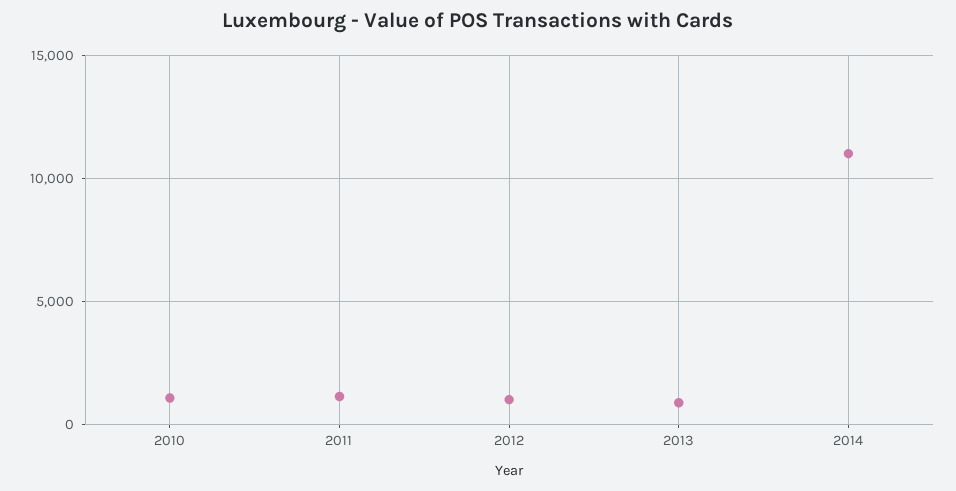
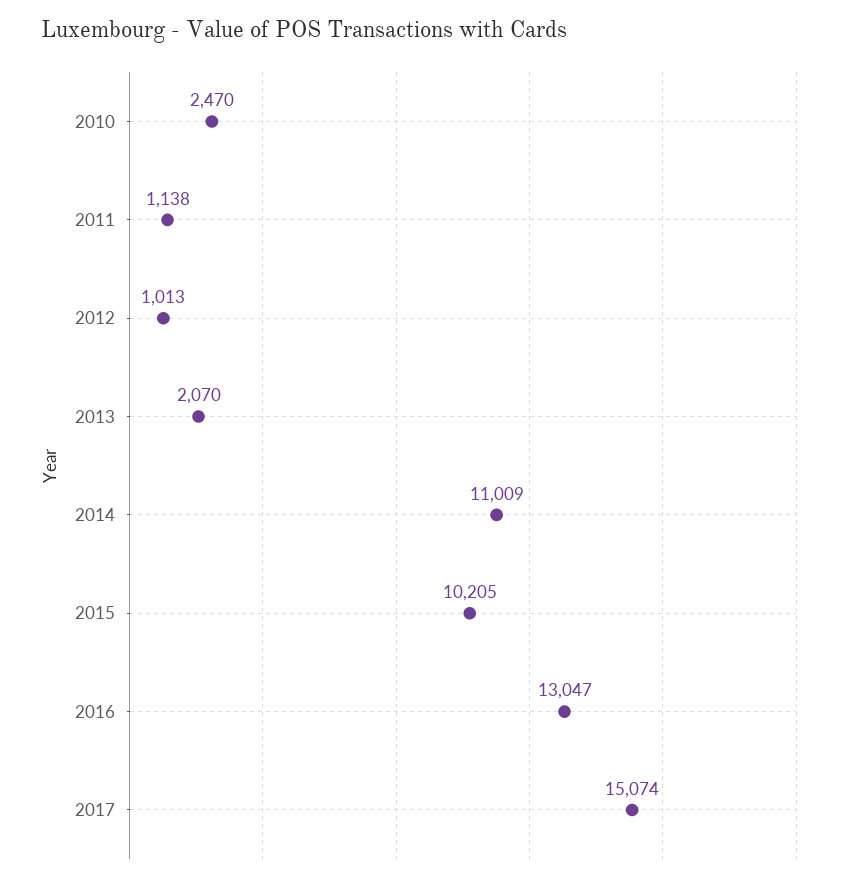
2010: 1000 -> 2470
2013: 1000 -> 2070
2015: none -> 10205
2016: none -> 13047
2017: none -> 15074

